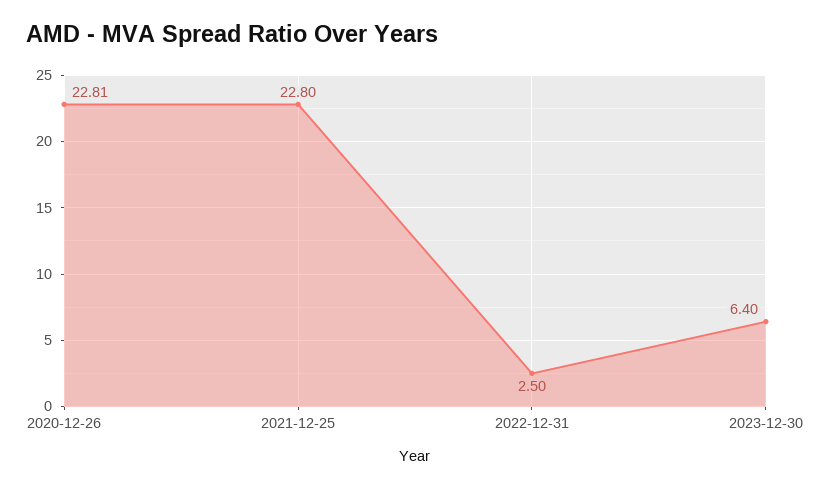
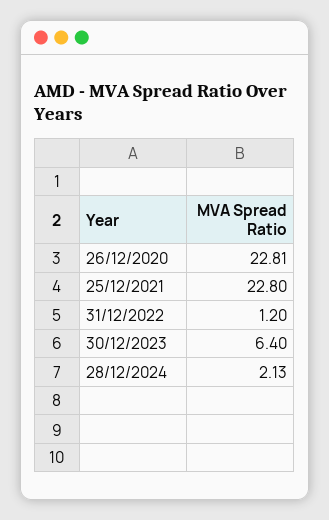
2022-12-31: 2.5 -> 1.2
28/12/2024: none -> 2.13

